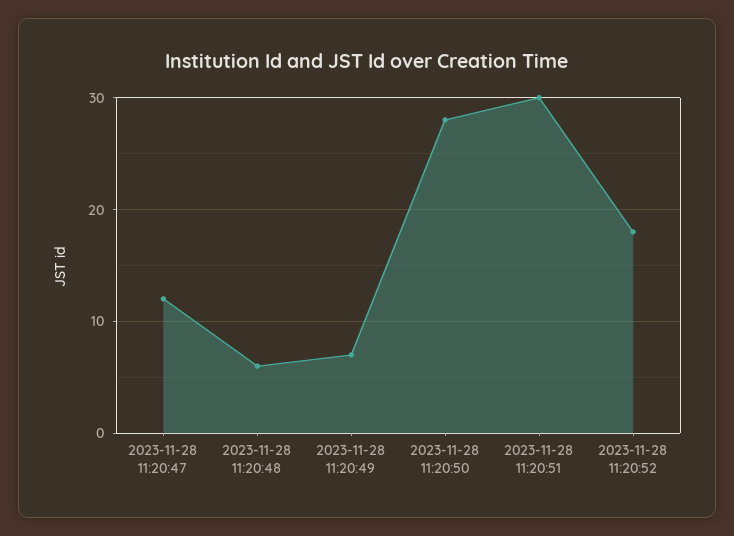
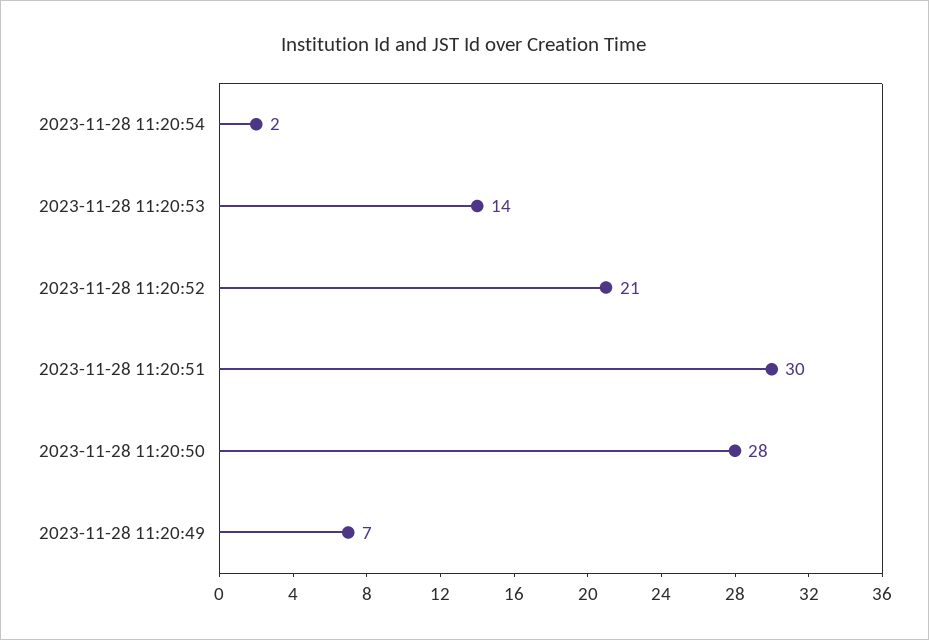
2023-11-28 11:20:47: 12 -> none
2023-11-28 11:20:48: 6 -> none
2023-11-28 11:20:52: 18 -> 21
2023-11-28 11:20:54: none -> 2
2023-11-28 11:20:53: none -> 14

